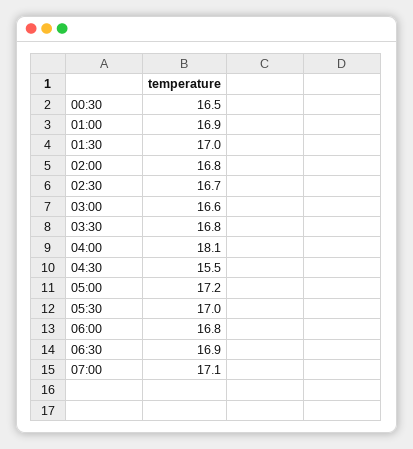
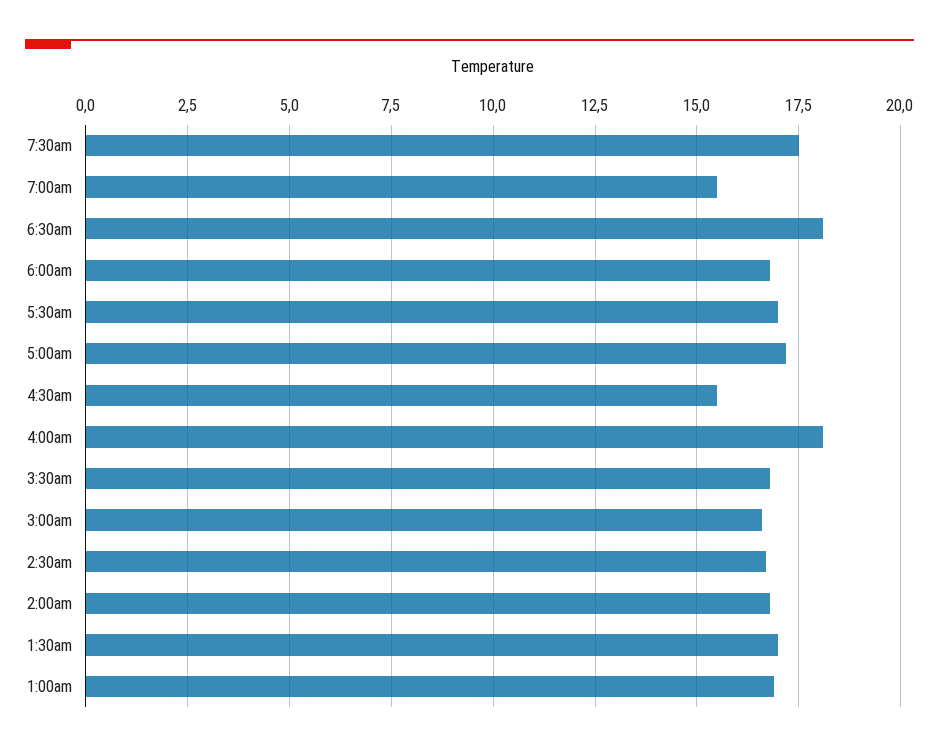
00:30: 16.5 -> none
06:30: 16.9 -> 18
07:00: 17.1 -> 15.5
7:30am: none -> 17.5

